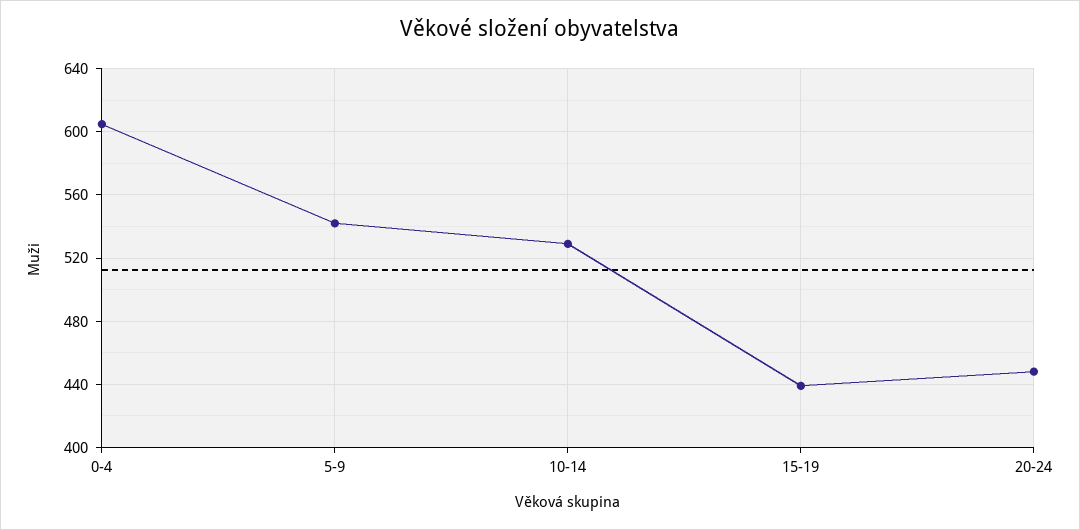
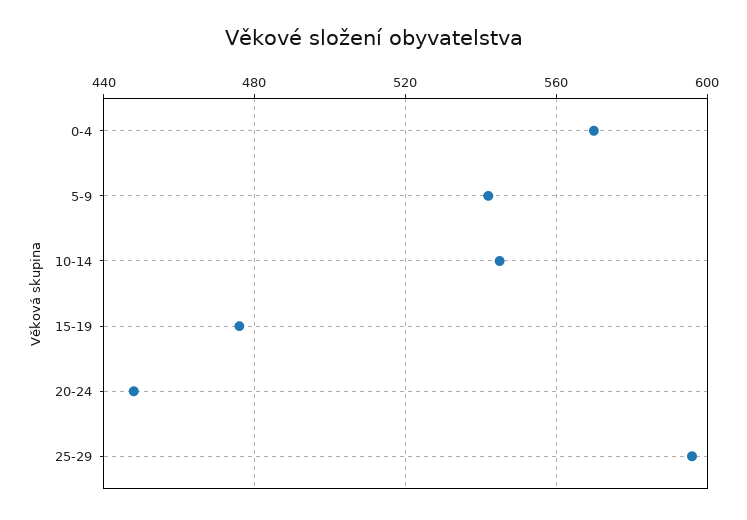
0-4: 605 -> 570
10-14: 530 -> 545
15-19: 440 -> 475
25-29: none -> 595

